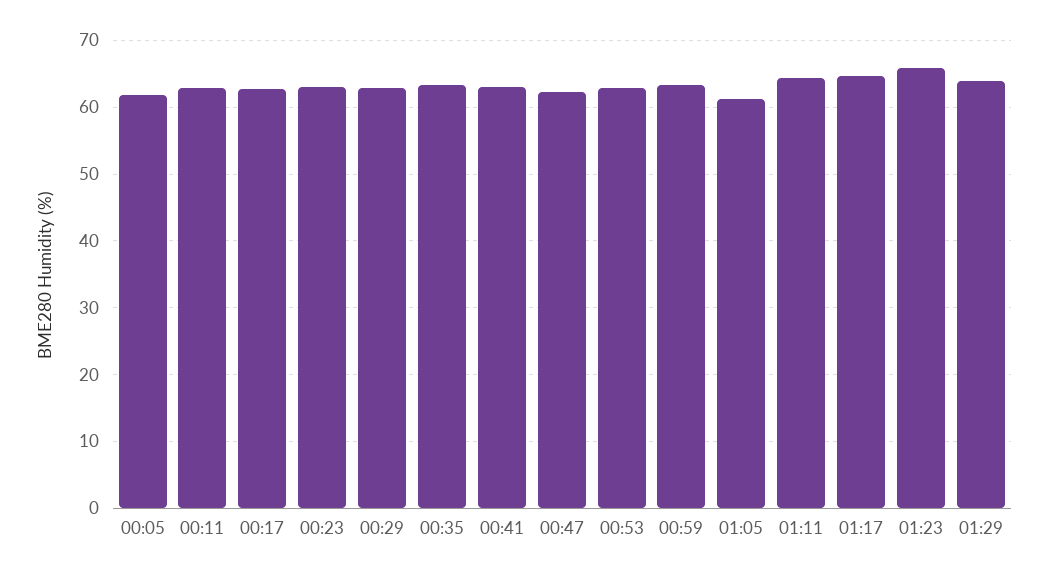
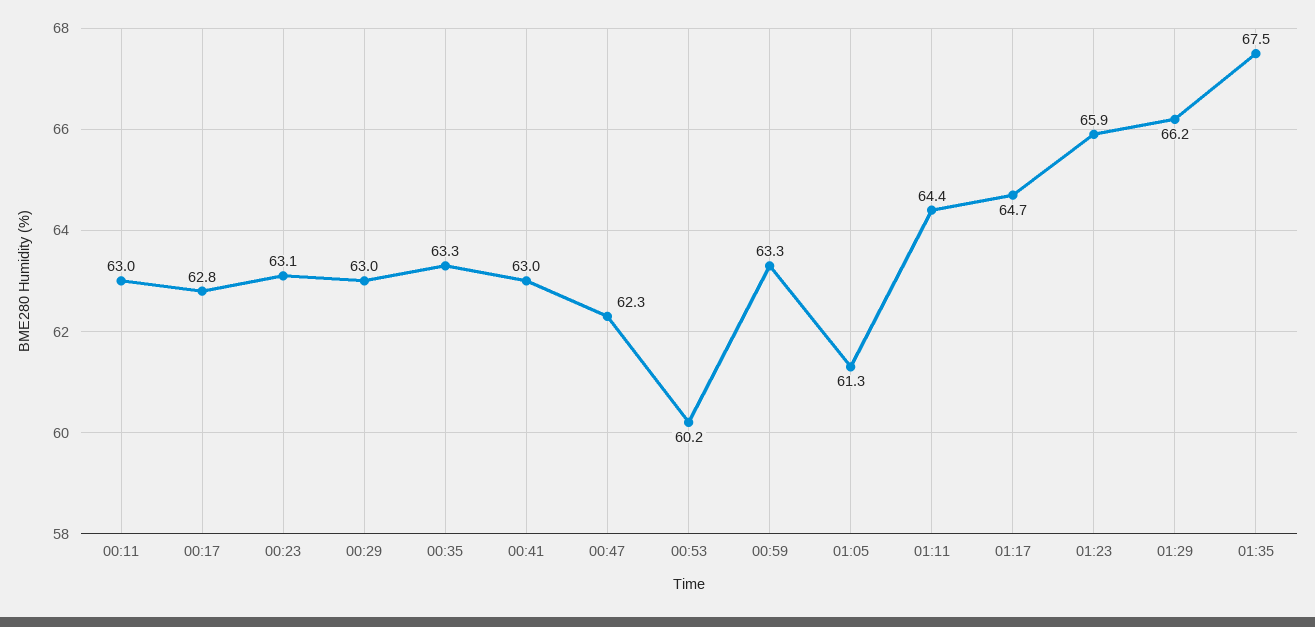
00:05: 62 -> none
00:53: 63 -> 60.2
01:29: 64 -> 66.2
01:35: none -> 67.5

